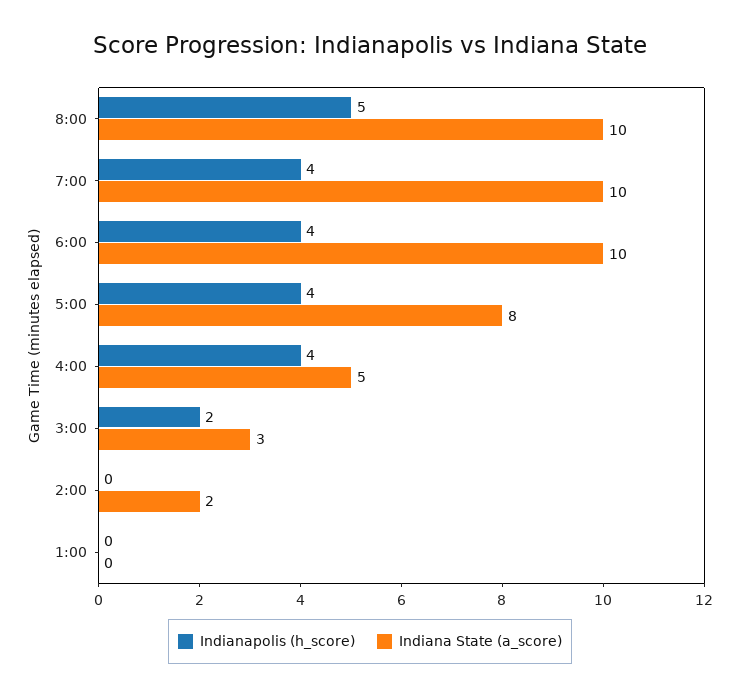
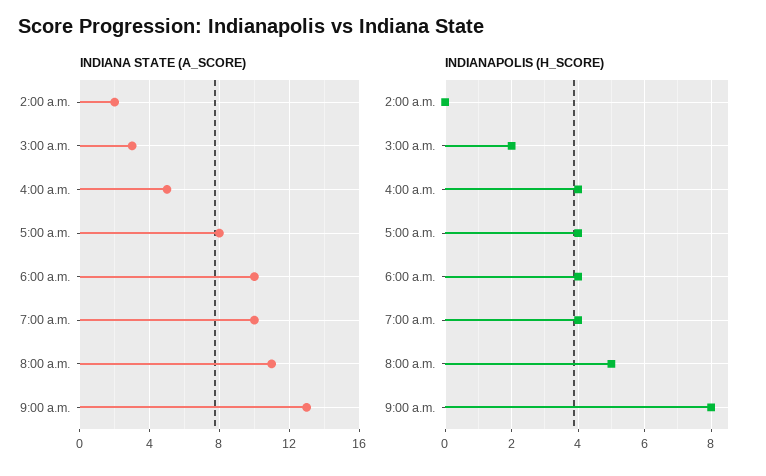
Indiana State (a_score), 8:00: 10 -> 11
Indianapolis (h_score), 1:00: 0 -> none
Indiana State (a_score), 1:00: 0 -> none
Indiana State (a_score), 9:00 a.m.: none -> 13
Indianapolis (h_score), 9:00 a.m.: none -> 8

